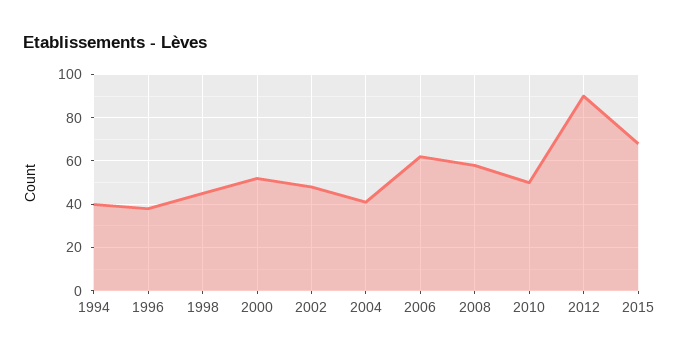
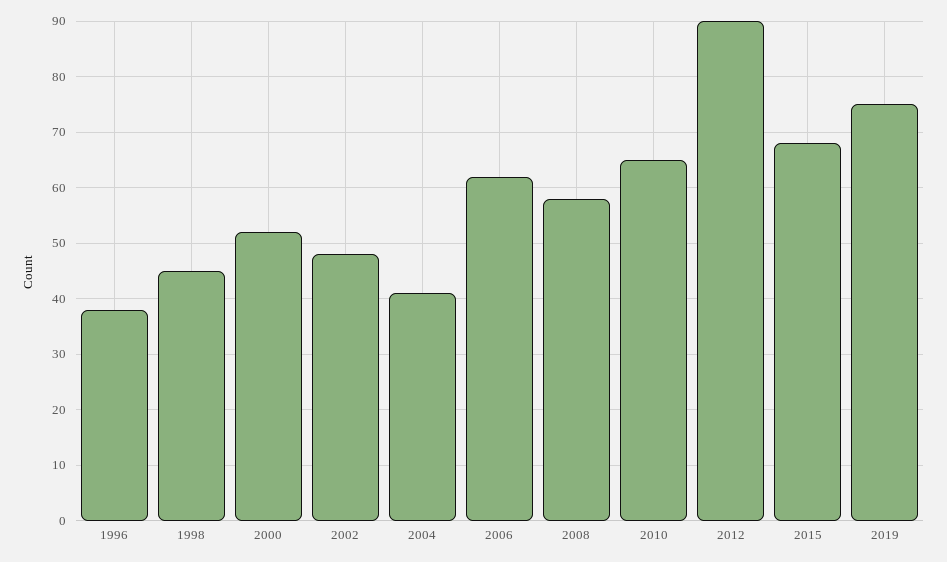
1994: 40 -> none
2010: 50 -> 65
2019: none -> 75

